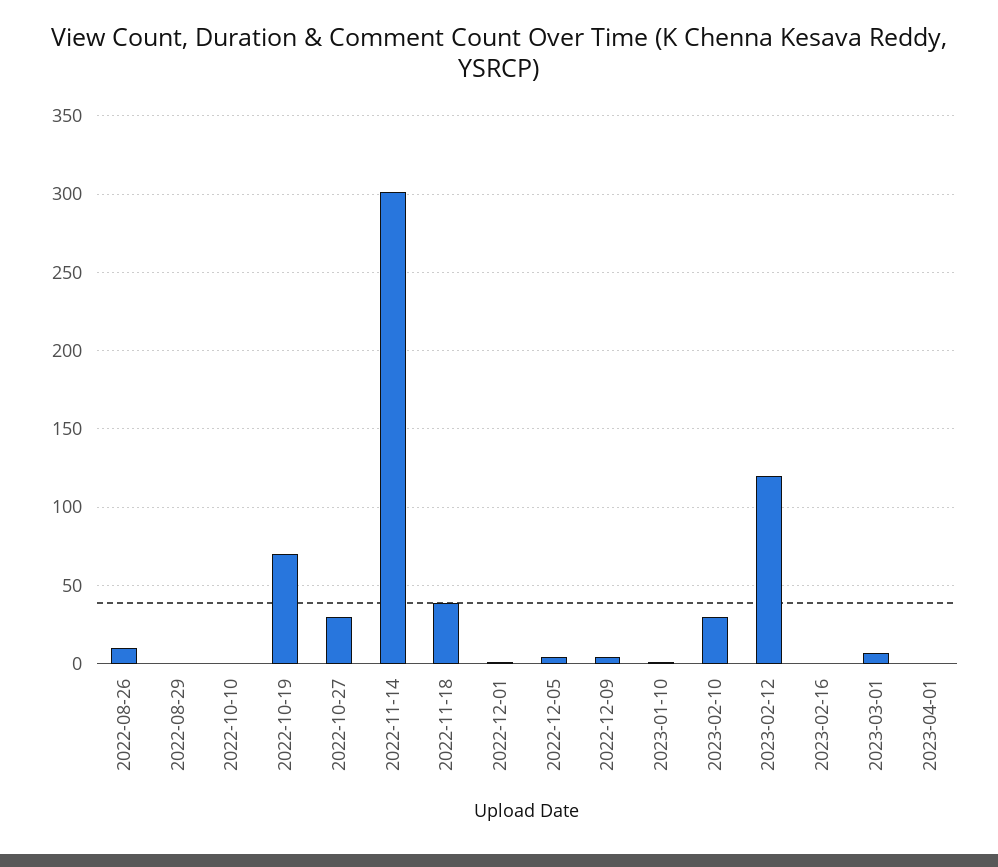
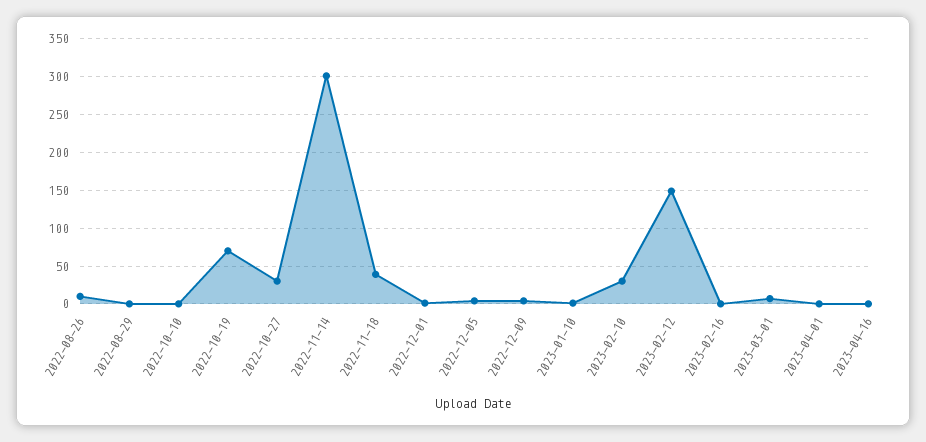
2023-02-12: 120 -> 150
2023-04-16: none -> 0

